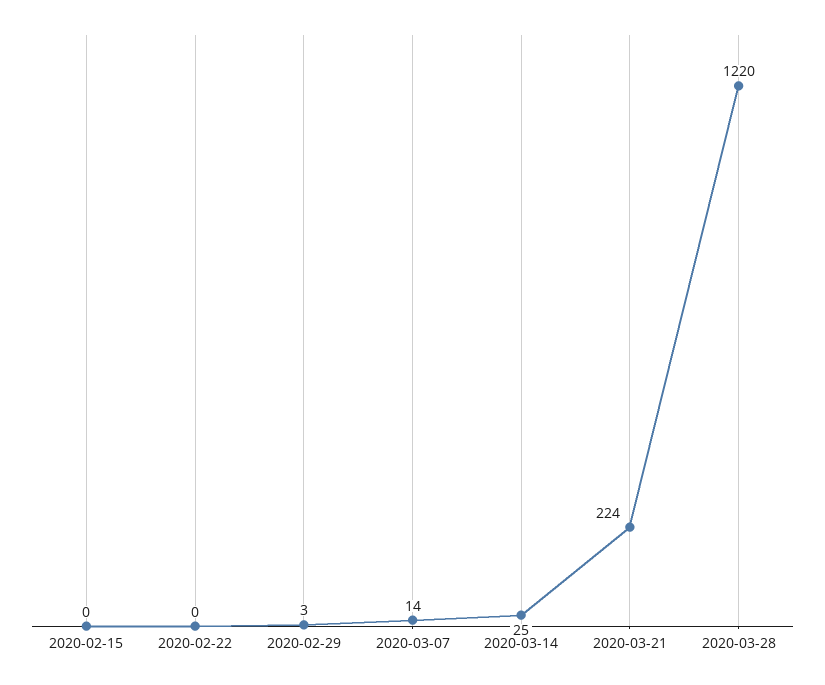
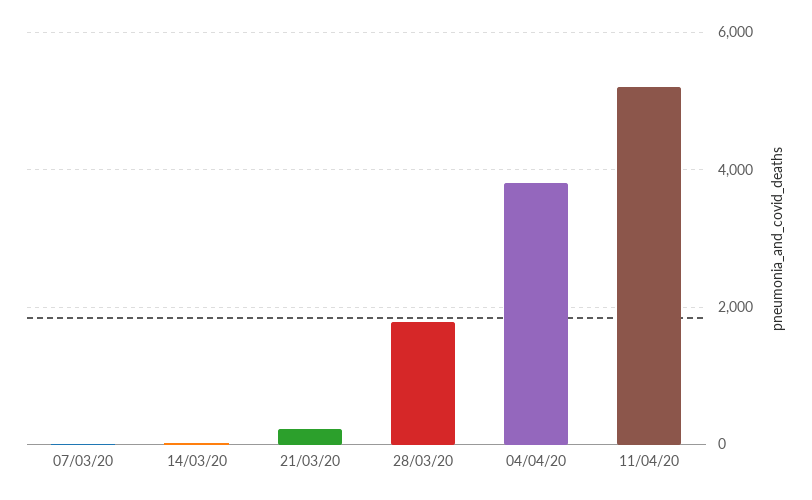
2020-02-15: 0 -> none
2020-02-22: 0 -> none
2020-02-29: 3 -> none
2020-03-28: 1220 -> 1800
04/04/20: none -> 3800
11/04/20: none -> 5200

